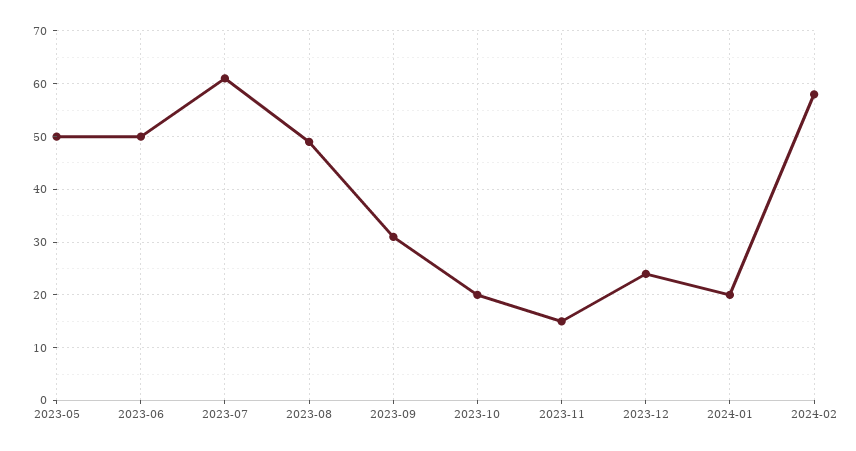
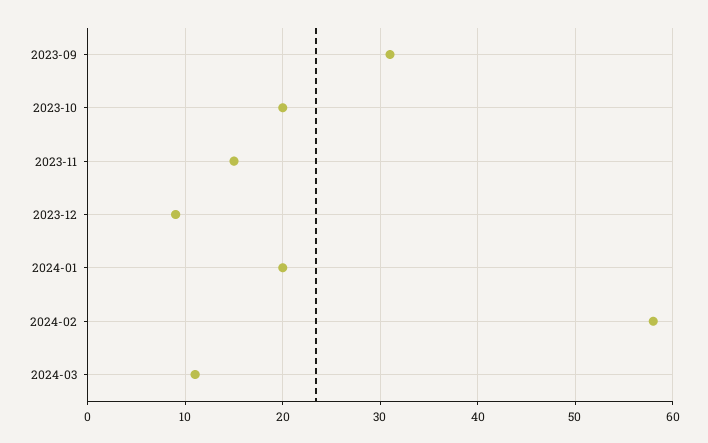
2023-05: 50 -> none
2023-06: 50 -> none
2023-07: 60 -> none
2023-08: 50 -> none
2023-12: 25 -> 9
2024-03: none -> 11

